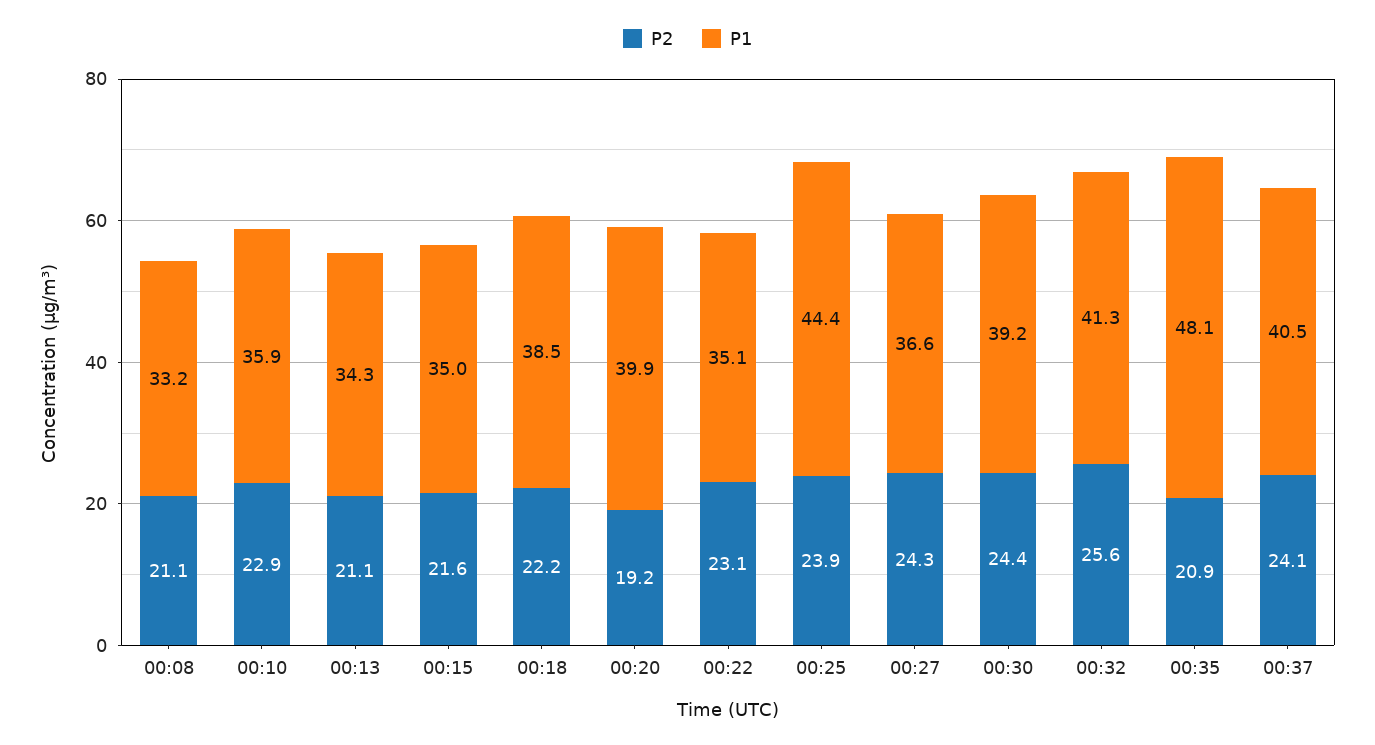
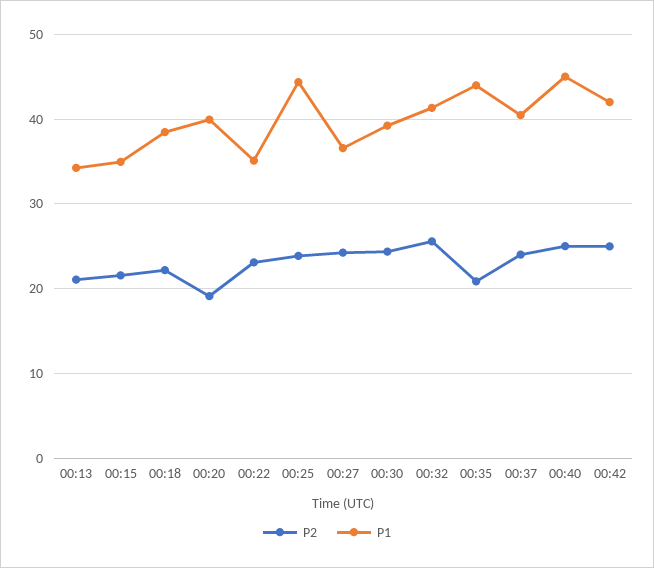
P2, 00:08: 21.1 -> none
P1, 00:08: 33.2 -> none
P2, 00:10: 22.9 -> none
P1, 00:10: 35.9 -> none
P1, 00:35: 48.1 -> 44
P2, 00:40: none -> 25
P1, 00:40: none -> 45
P2, 00:42: none -> 25
P1, 00:42: none -> 42

